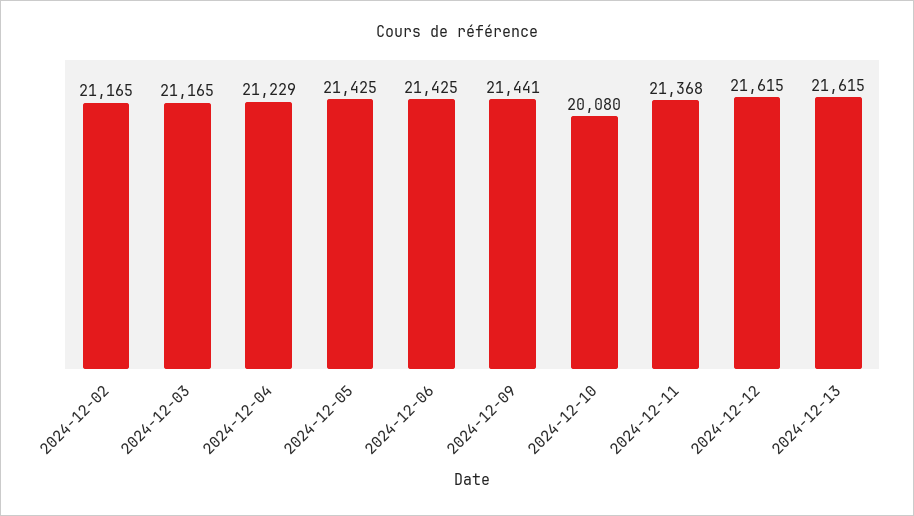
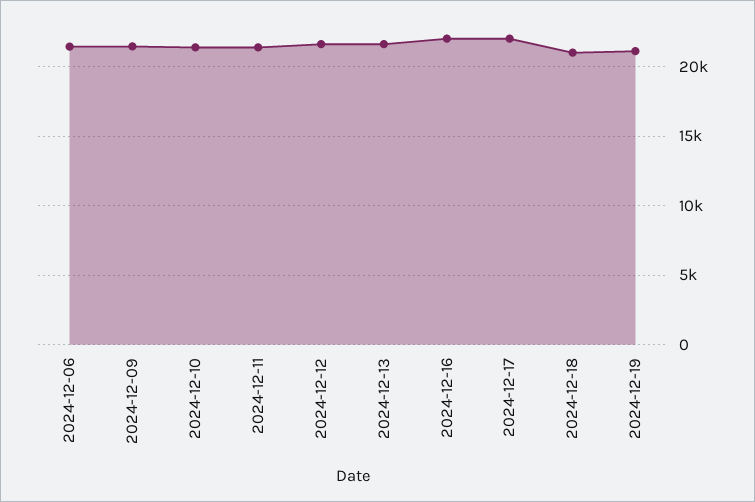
2024-12-02: 21165 -> none
2024-12-03: 21165 -> none
2024-12-04: 21229 -> none
2024-12-05: 21425 -> none
2024-12-10: 20080 -> 21500
2024-12-16: none -> 22000
2024-12-17: none -> 22000
2024-12-18: none -> 21000
2024-12-19: none -> 21000

